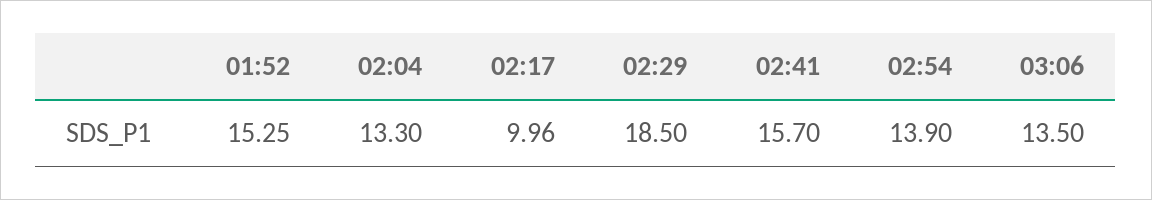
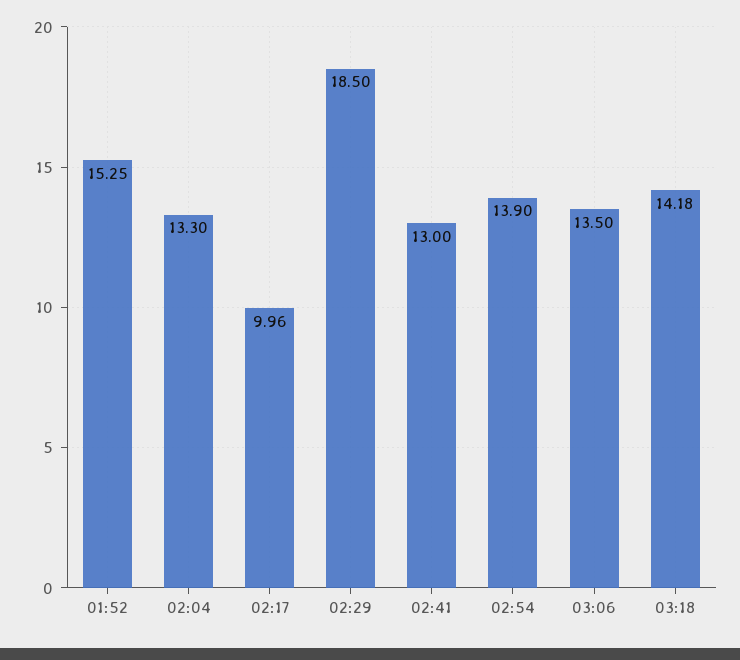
02:41: 15.7 -> 13
03:18: none -> 14.18

